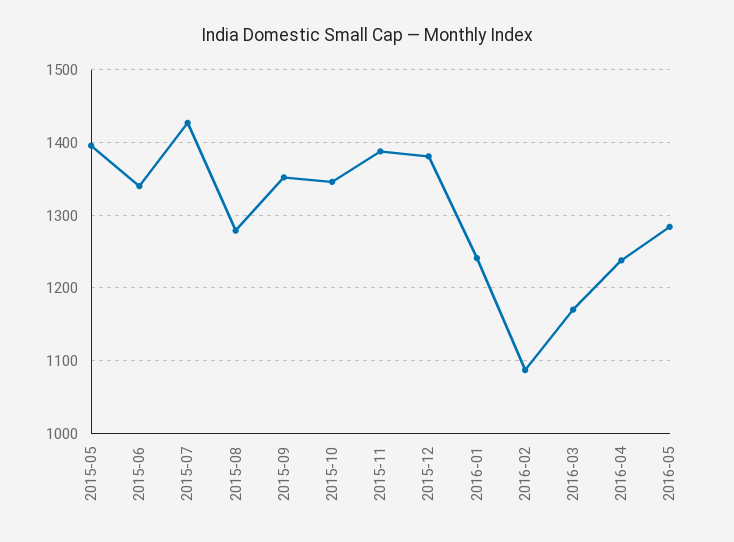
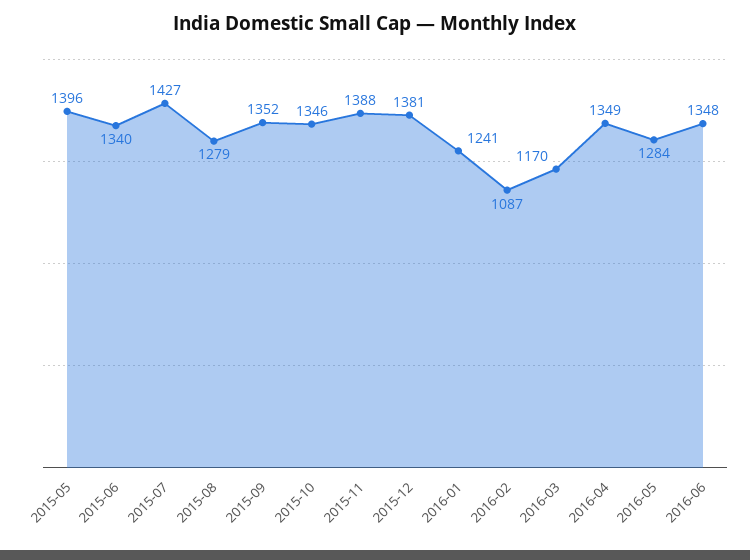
2016-04: 1240 -> 1349
2016-06: none -> 1348

